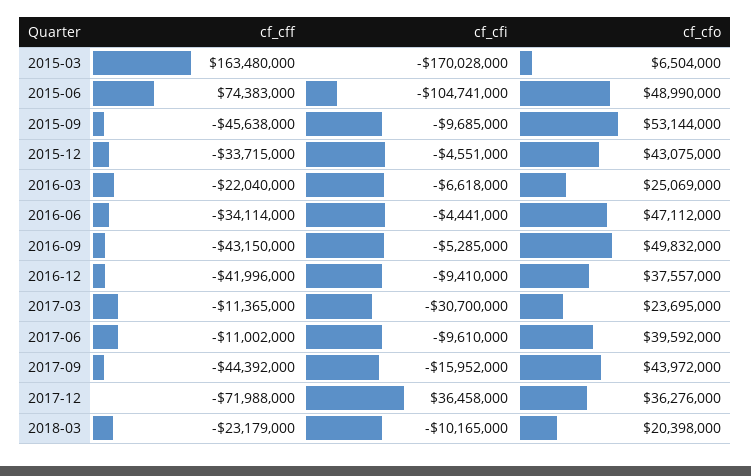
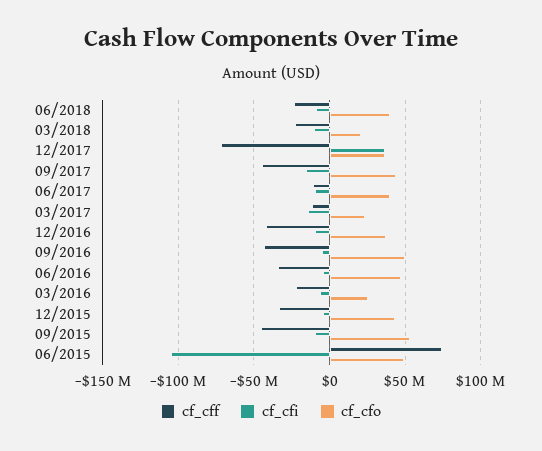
cf_cff, 2015-03: 163480000 -> none
cf_cfi, 2015-03: -170028000 -> none
cf_cfo, 2015-03: 6504000 -> none
cf_cfi, 2017-03: -30700000 -> -15000000
cf_cff, 06/2018: none -> -25000000
cf_cfi, 06/2018: none -> -10000000
cf_cfo, 06/2018: none -> 40000000

